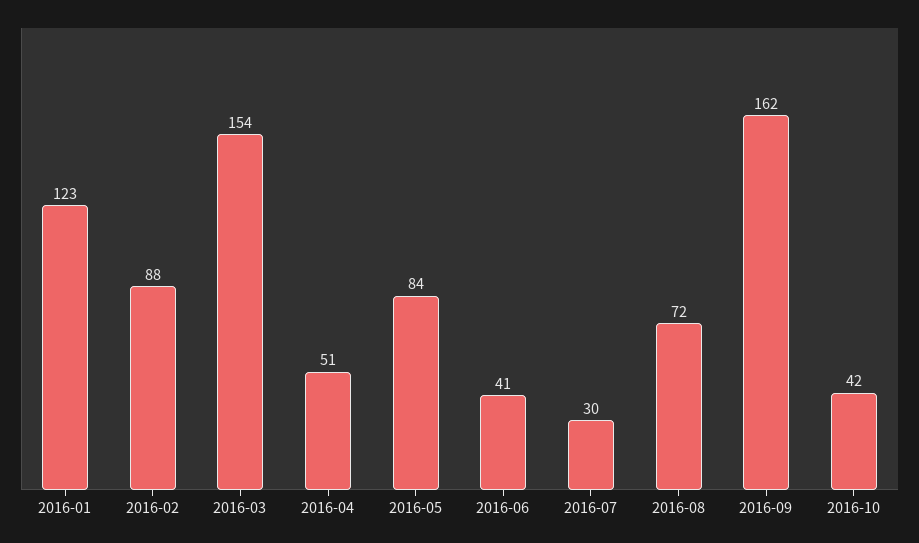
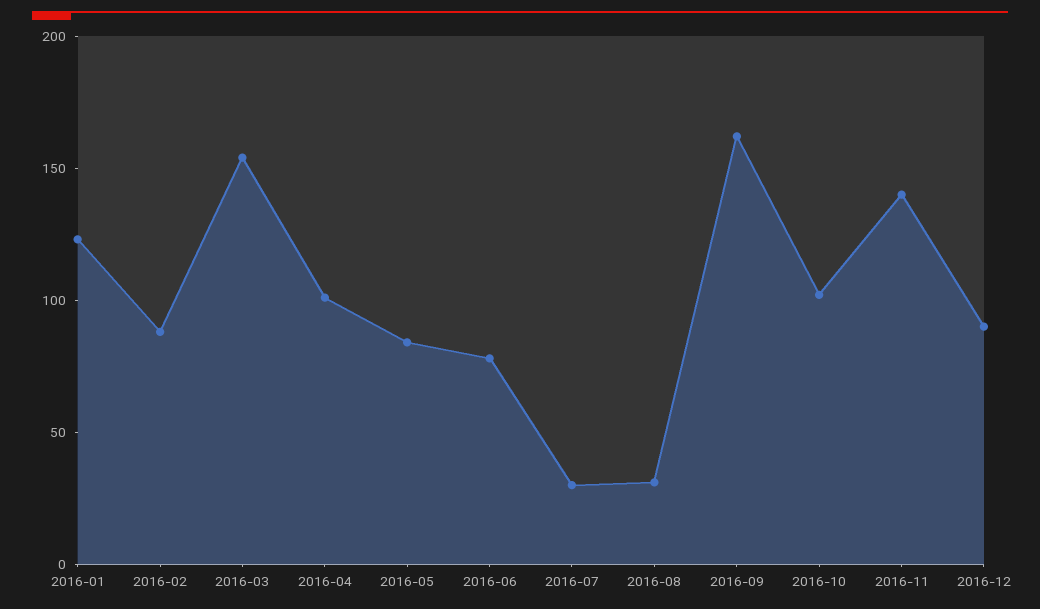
2016-04: 51 -> 100
2016-06: 41 -> 80
2016-08: 72 -> 30
2016-10: 42 -> 100
2016-11: none -> 140
2016-12: none -> 90

